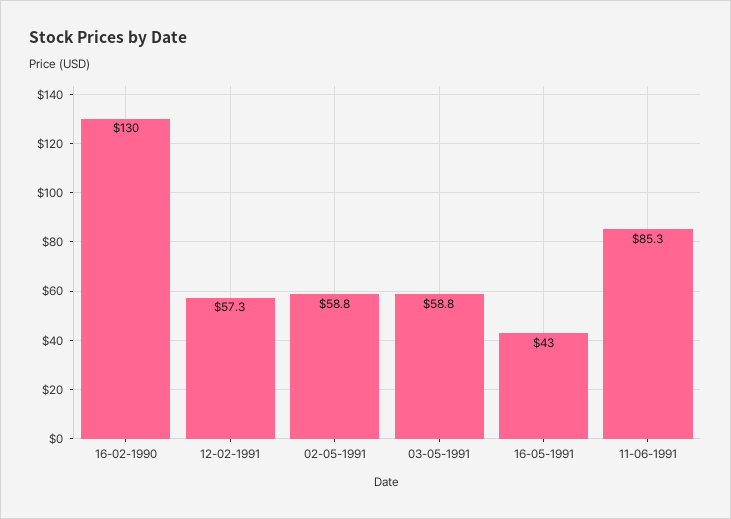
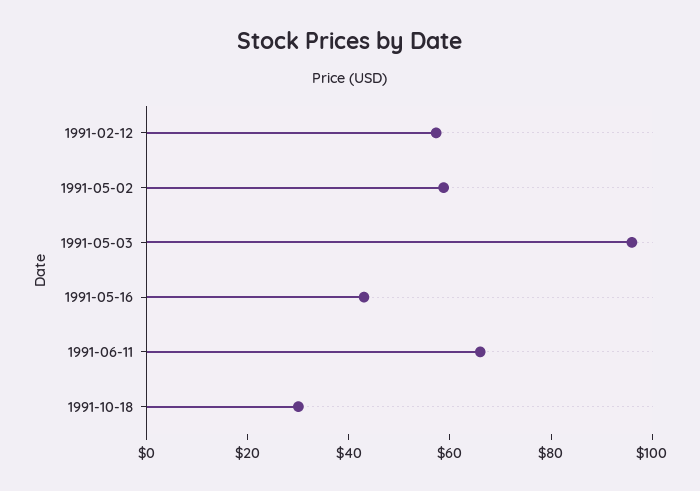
16-02-1990: 130 -> none
03-05-1991: 58.8 -> 95
11-06-1991: 85.3 -> 65
1991-10-18: none -> 30

